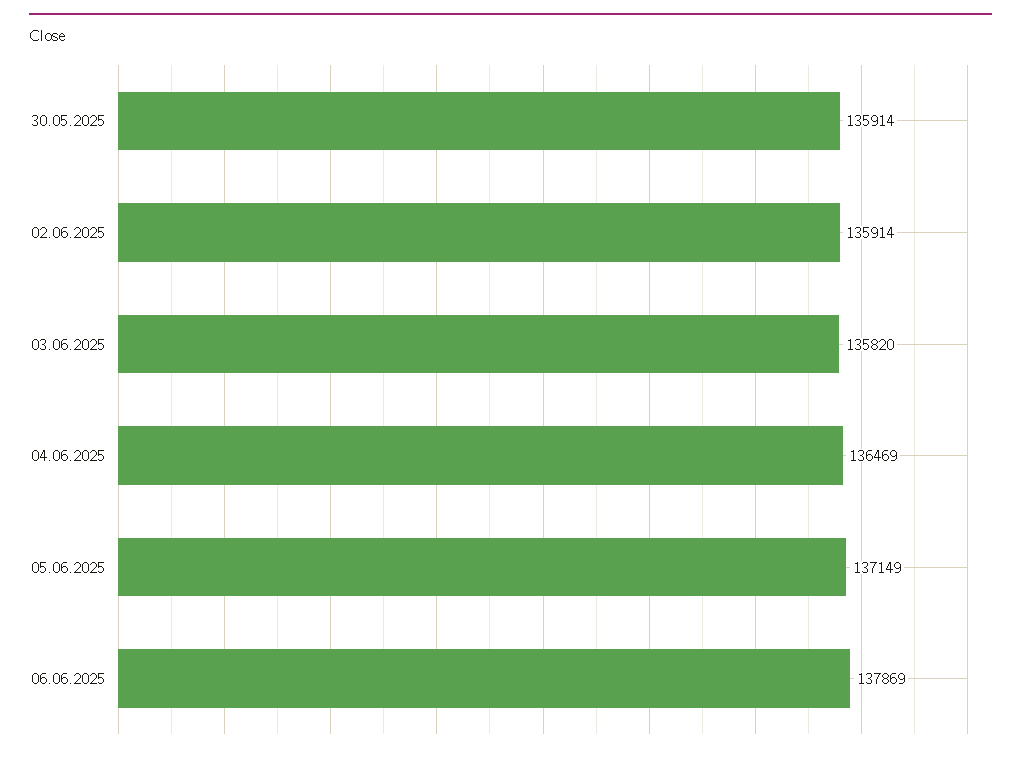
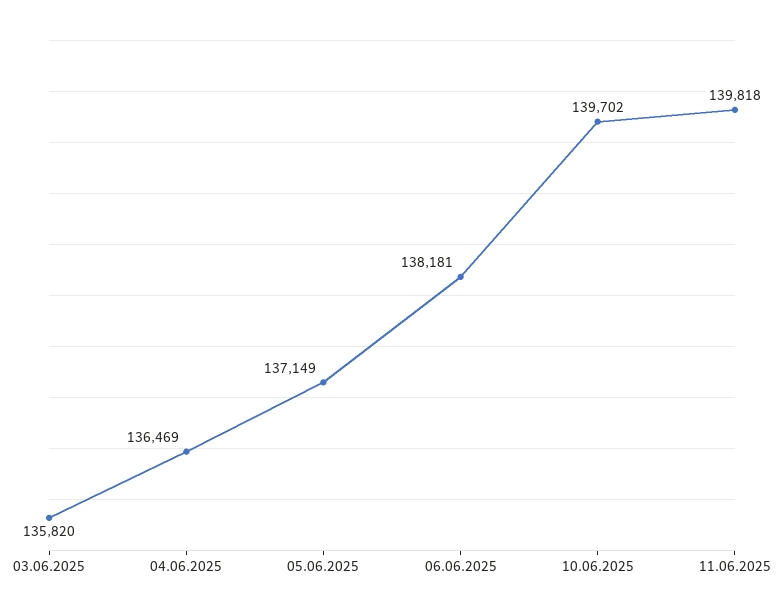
30.05.2025: 135914 -> none
02.06.2025: 135914 -> none
06.06.2025: 137869 -> 138181
10.06.2025: none -> 139702
11.06.2025: none -> 139818

